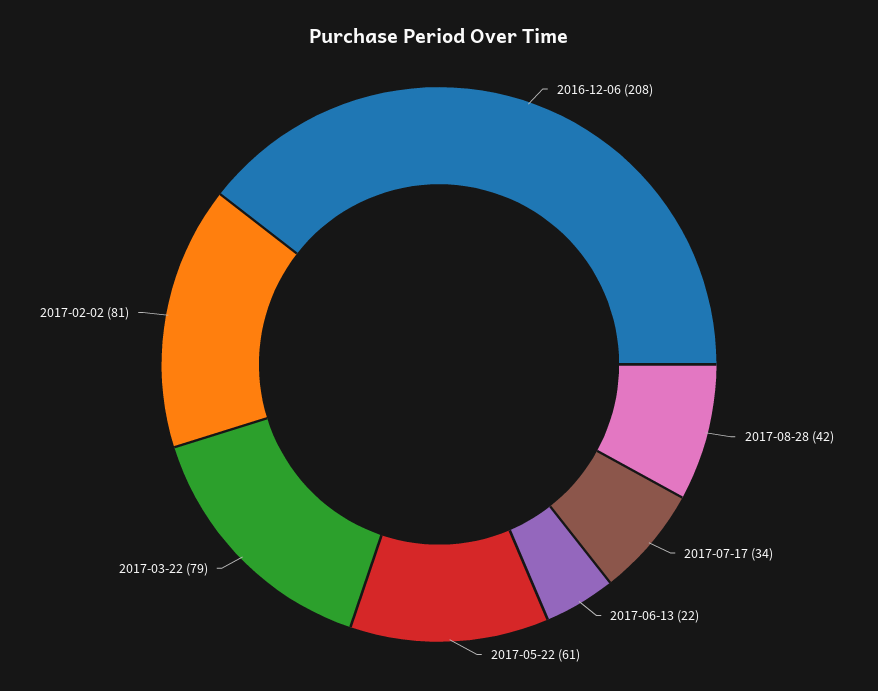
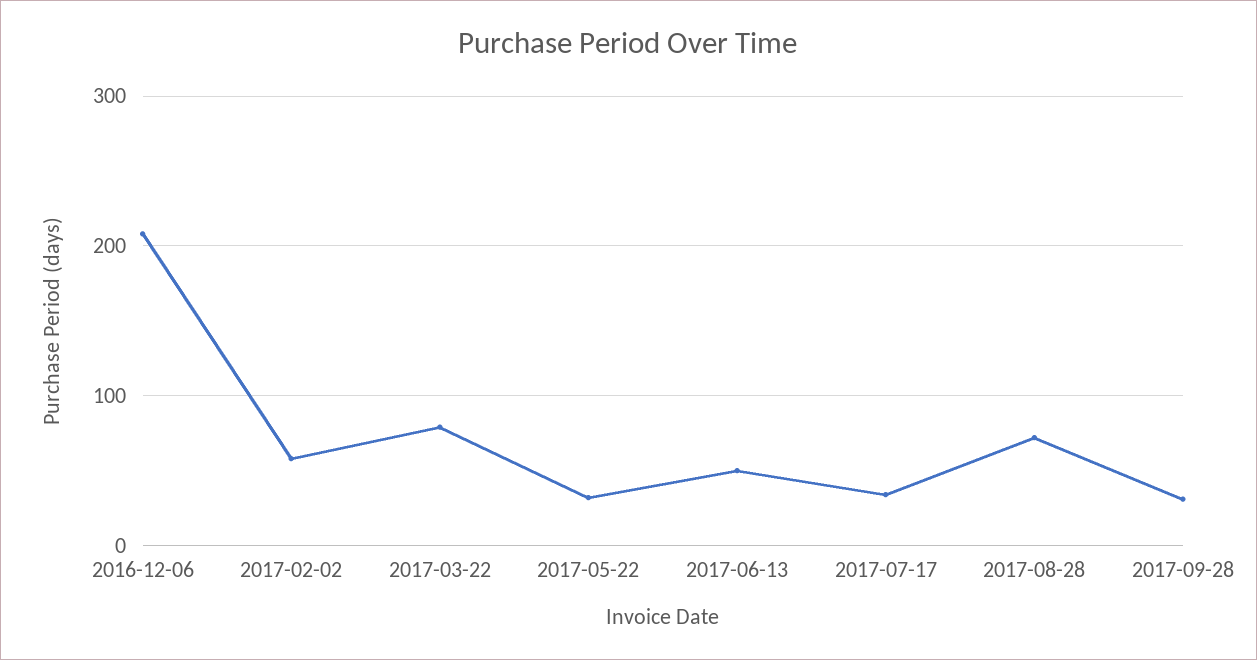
2017-08-28: 42 -> 70
2017-06-13: 22 -> 50
2017-05-22: 61 -> 30
2017-02-02: 81 -> 60
2017-09-28: none -> 30

